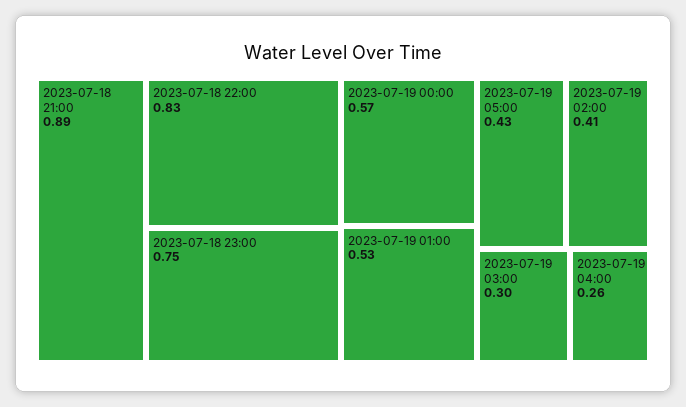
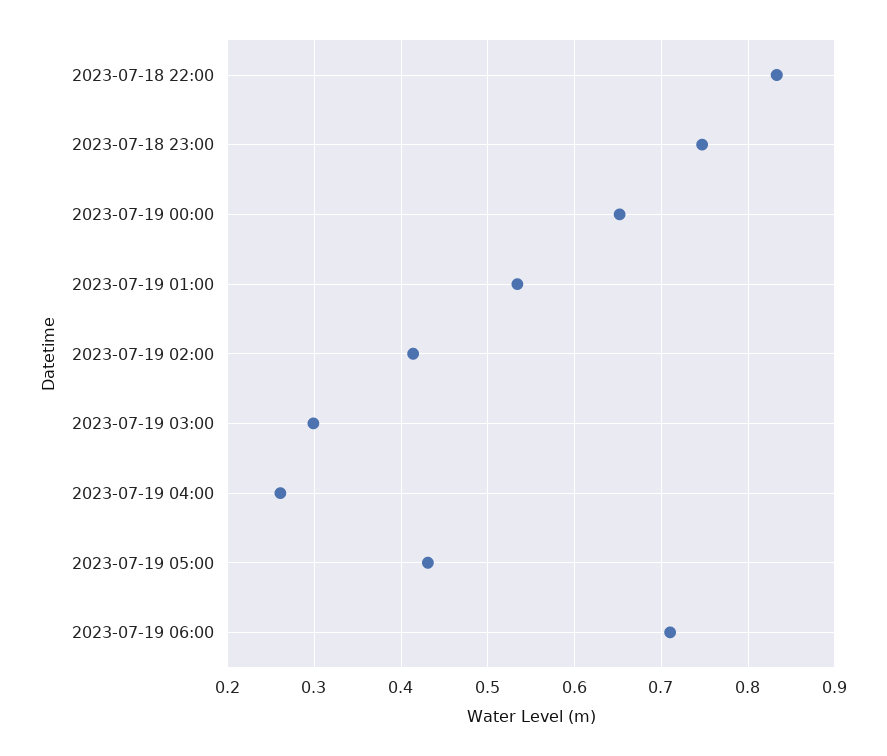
2023-07-18 21:00: 0.89 -> none
2023-07-19 00:00: 0.57 -> 0.65
2023-07-19 06:00: none -> 0.71

